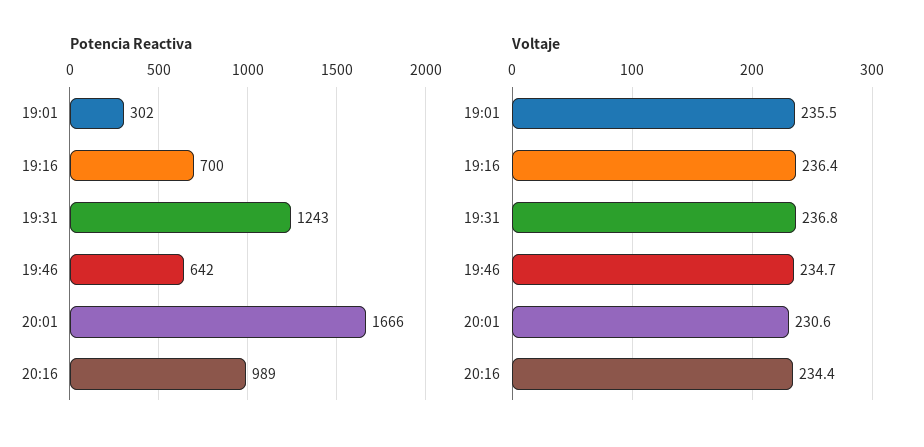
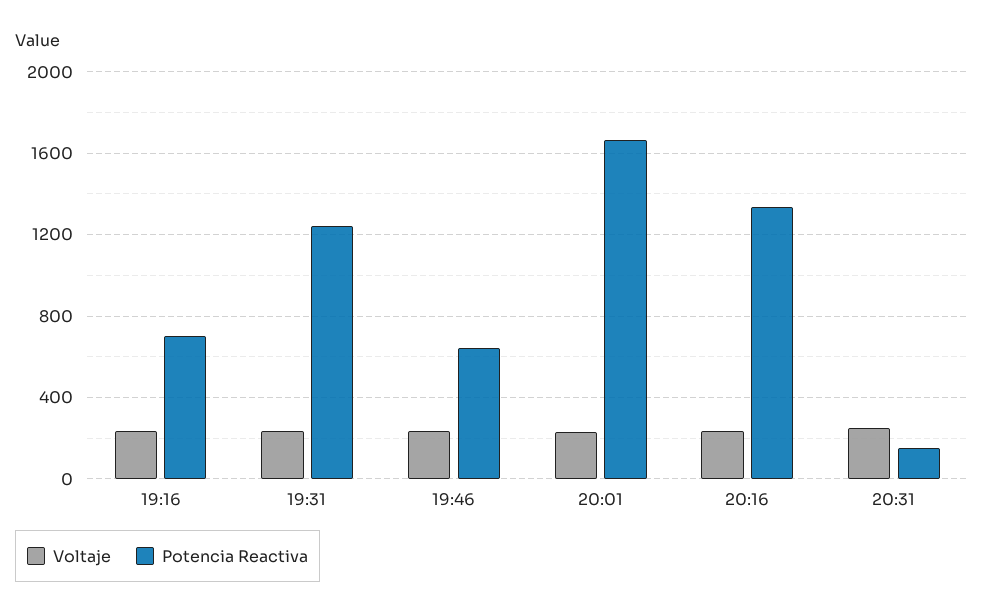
Potencia Reactiva, 19:01: 302 -> none
Potencia Reactiva, 20:16: 989 -> 1350
Voltaje, 19:01: 235.5 -> none
Voltaje, 20:31: none -> 250
Potencia Reactiva, 20:31: none -> 150

